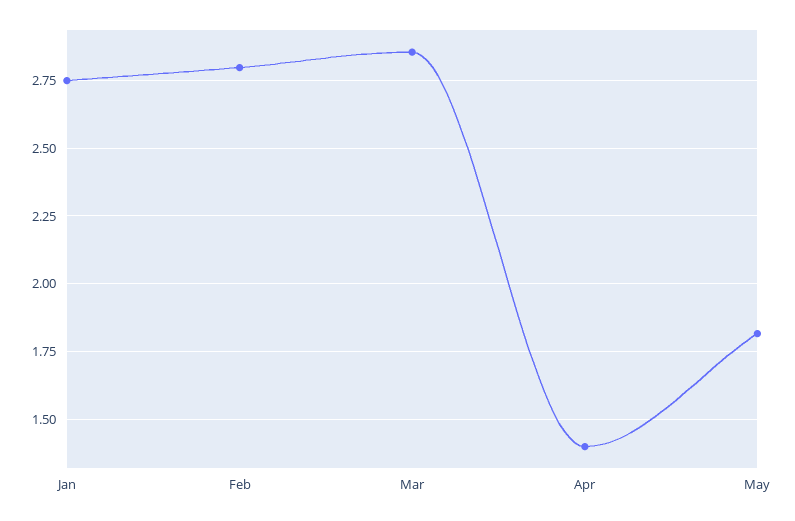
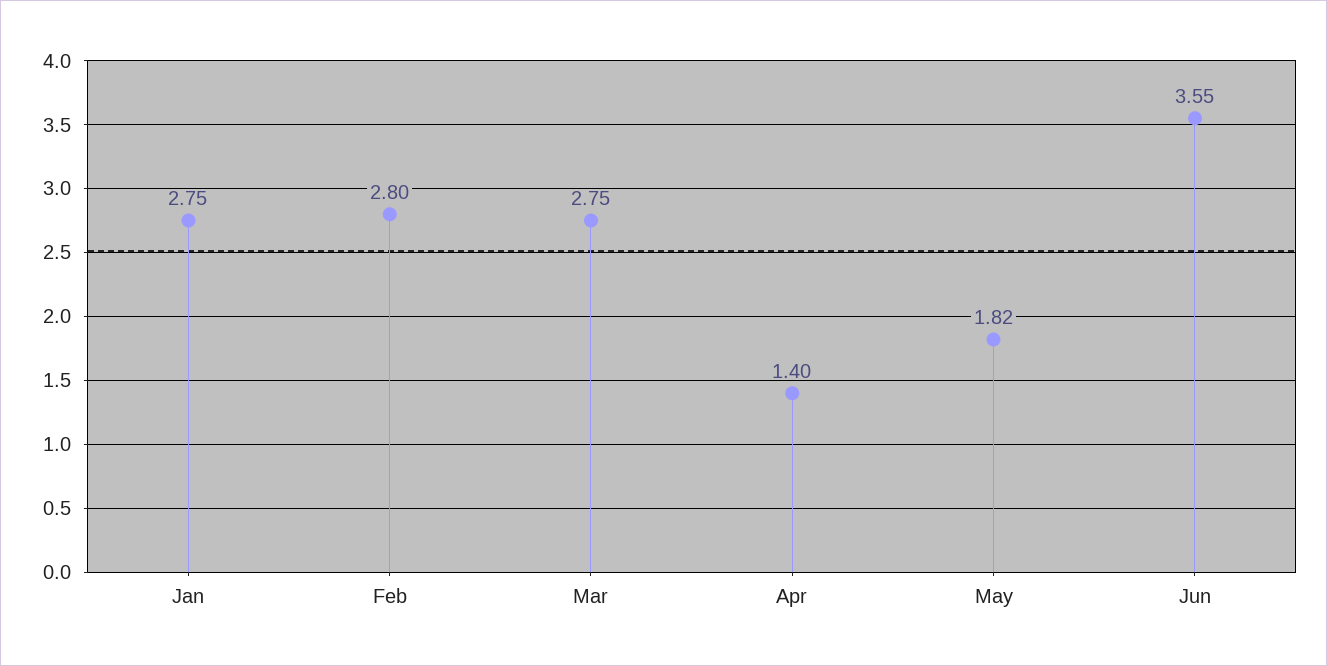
Mar: 2.85 -> 2.75
Jun: none -> 3.55

